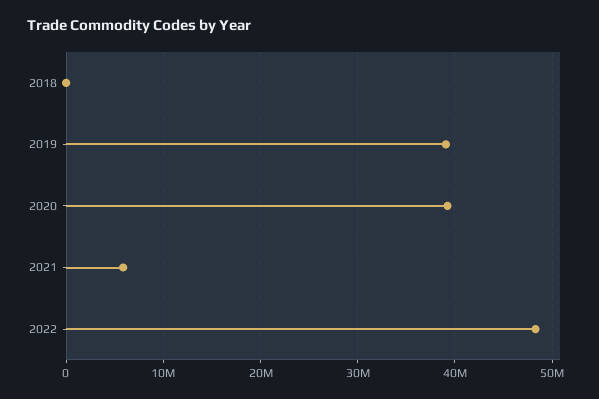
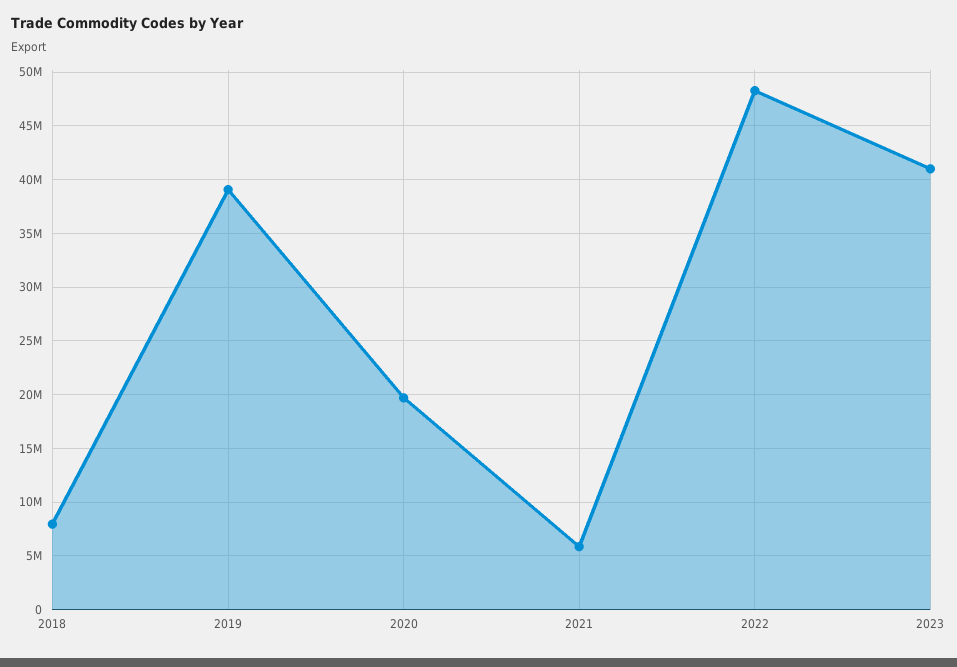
2018: 0 -> 8000000
2020: 39000000 -> 20000000
2023: none -> 41000000

